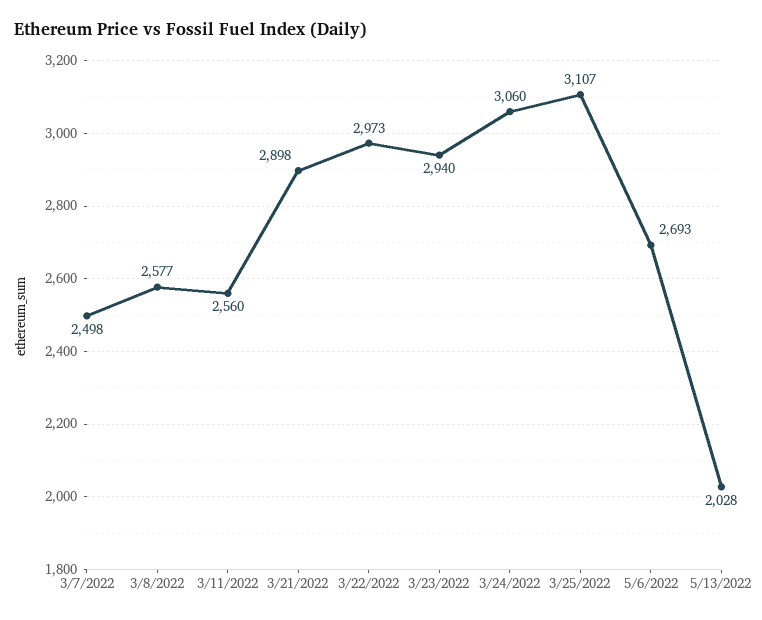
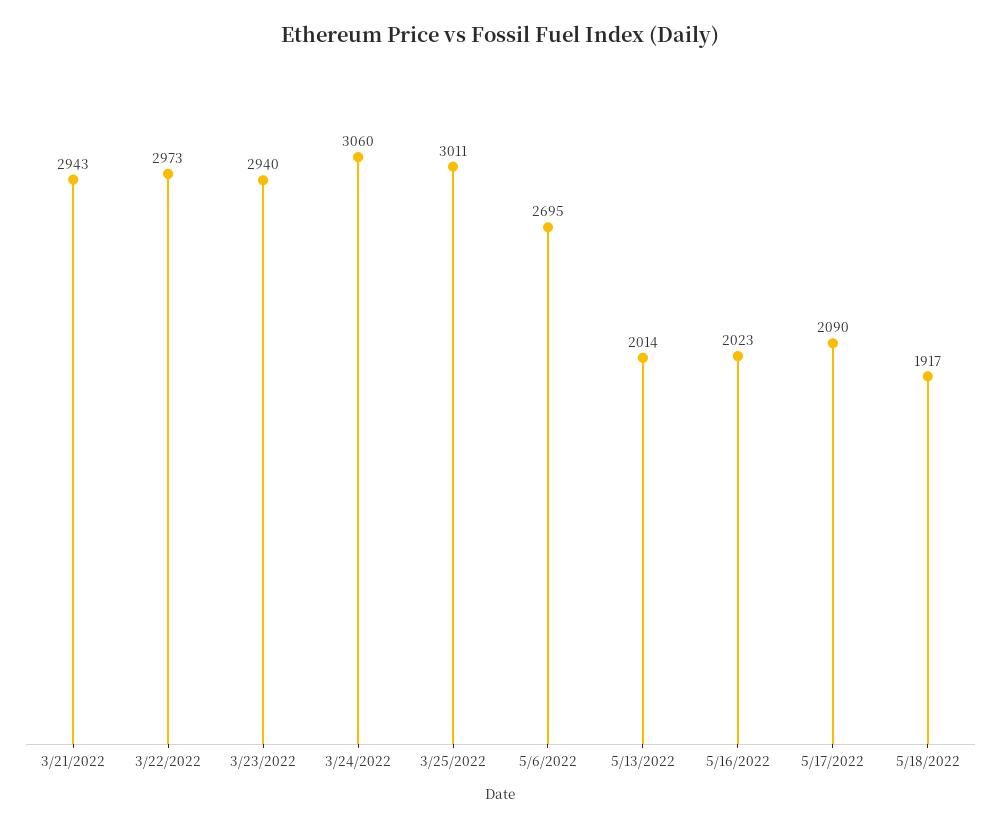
3/7/2022: 2498 -> none
3/8/2022: 2577 -> none
3/11/2022: 2560 -> none
3/21/2022: 2898 -> 2943
3/25/2022: 3107 -> 3011
5/6/2022: 2693 -> 2695
5/13/2022: 2028 -> 2014
5/16/2022: none -> 2023
5/17/2022: none -> 2090
5/18/2022: none -> 1917

